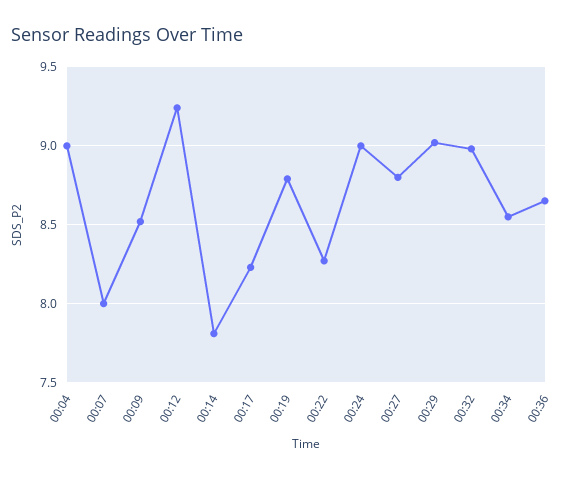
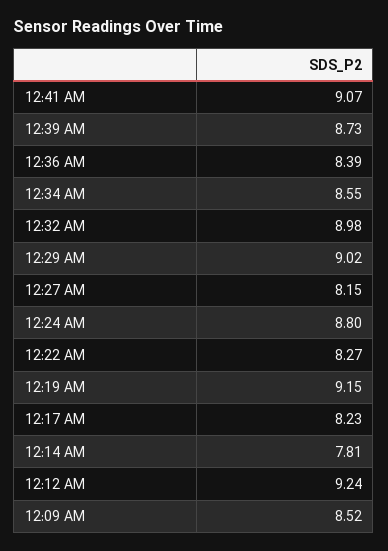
00:04: 9 -> none
00:07: 8 -> none
00:19: 8.8 -> 9.15
00:24: 9 -> 8.8
00:27: 8.8 -> 8.15
00:36: 8.65 -> 8.39
12:41 AM: none -> 9.07
12:39 AM: none -> 8.73

